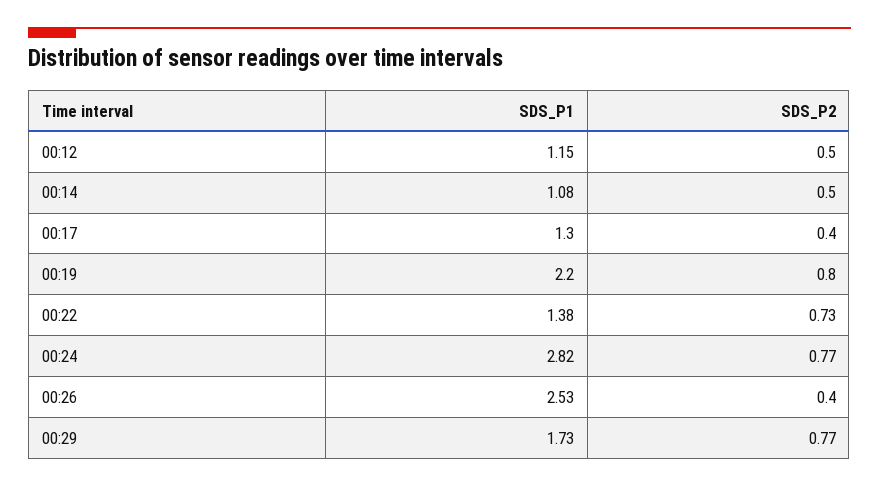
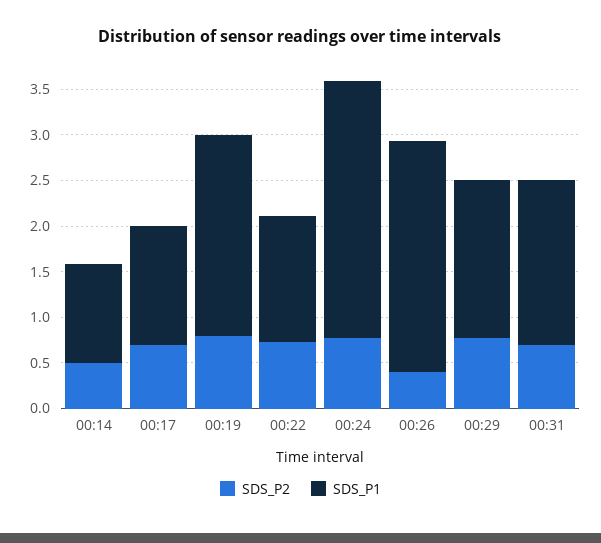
SDS_P1, 00:12: 1.15 -> none
SDS_P2, 00:12: 0.5 -> none
SDS_P2, 00:17: 0.4 -> 0.7
SDS_P2, 00:31: none -> 0.7
SDS_P1, 00:31: none -> 1.8

